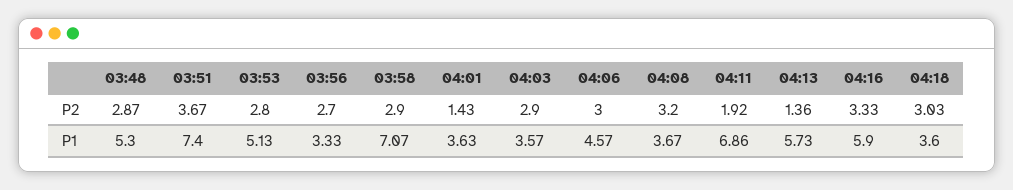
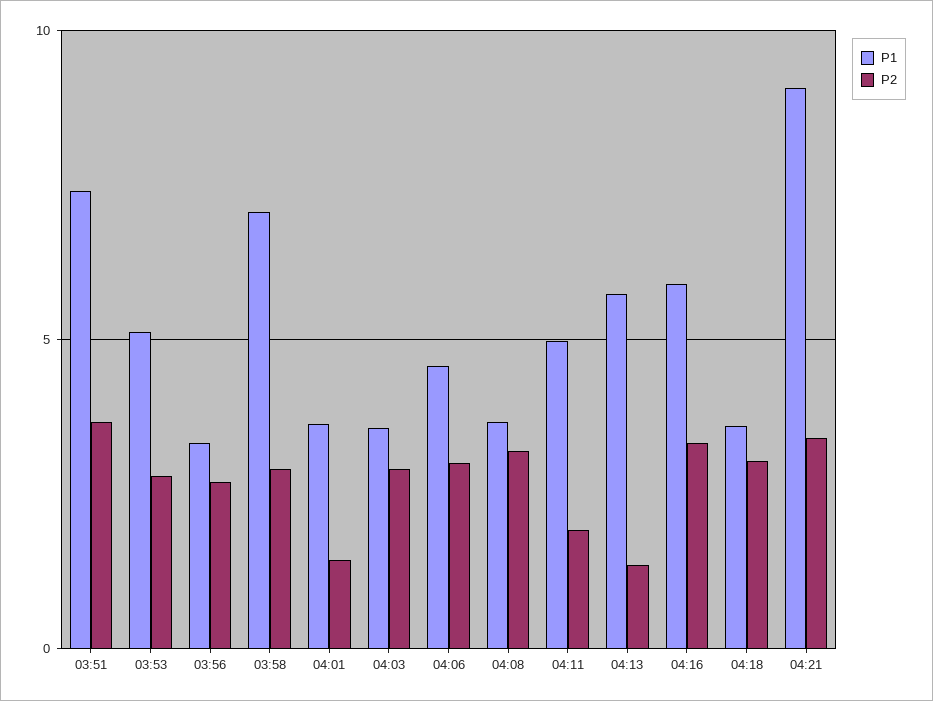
P2, 03:48: 2.87 -> none
P1, 03:48: 5.3 -> none
P1, 04:11: 6.86 -> 5
P1, 04:21: none -> 9
P2, 04:21: none -> 3.5

